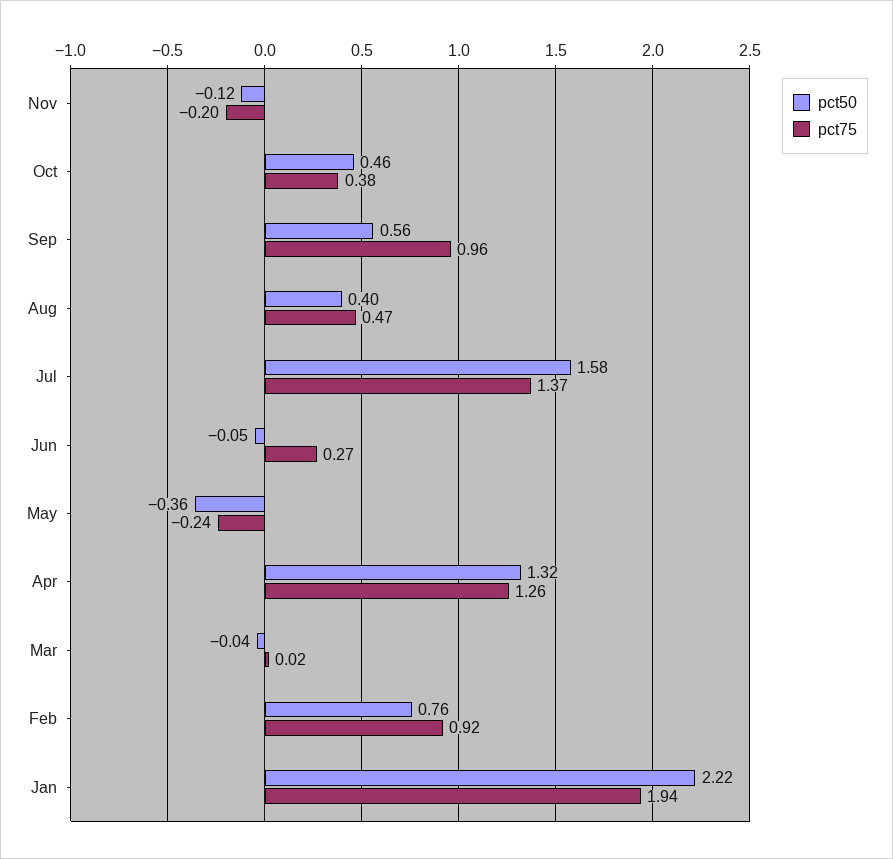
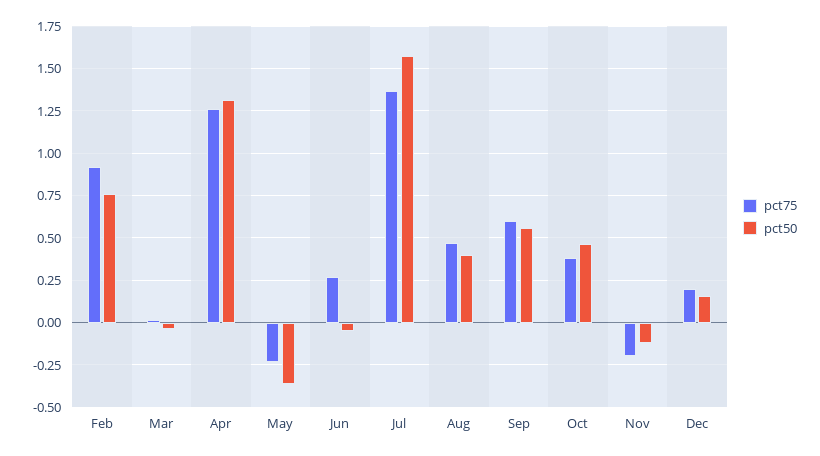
pct75, Sep: 0.96 -> 0.6
pct50, Jan: 2.22 -> none
pct75, Jan: 1.94 -> none
pct75, Dec: none -> 0.2
pct50, Dec: none -> 0.15

